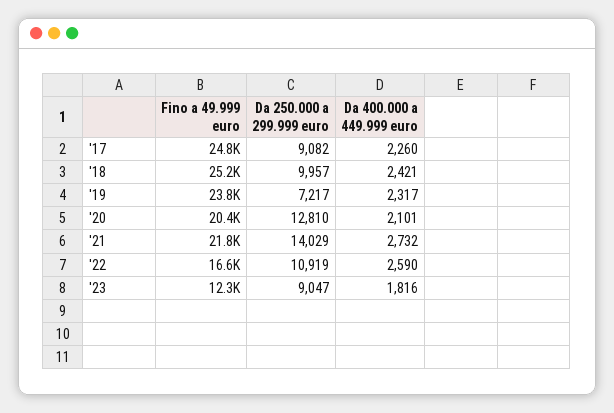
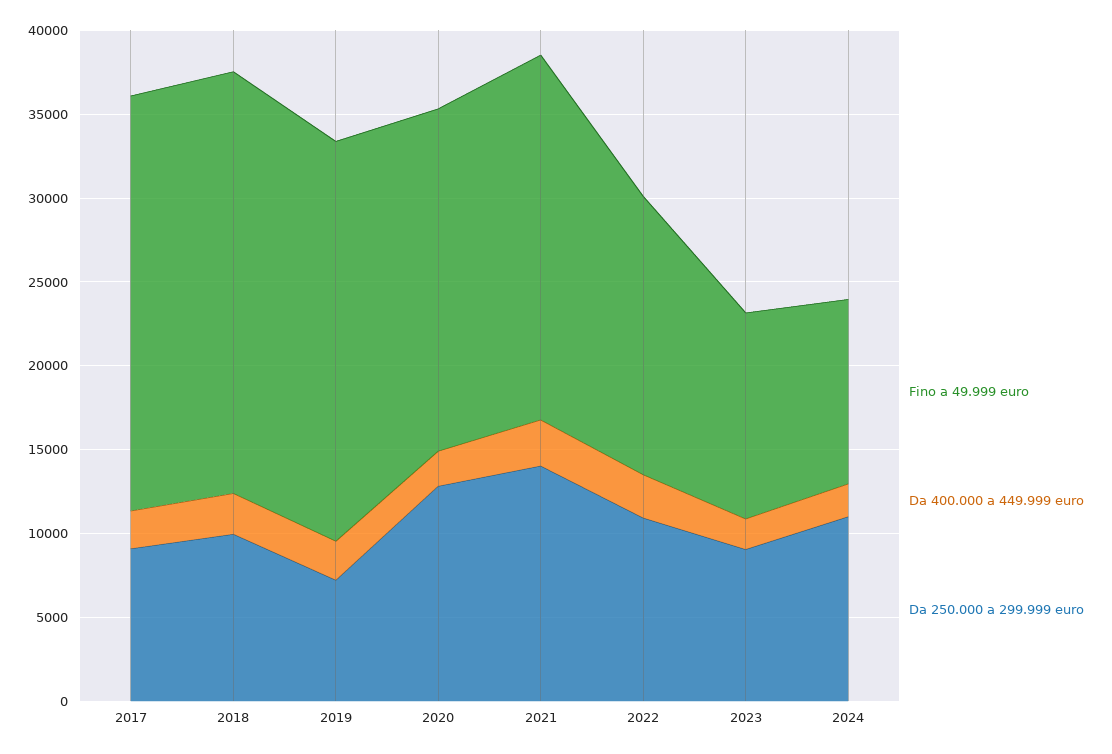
Fino a 49.999 euro, 2024: none -> 11000
Da 400.000 a 449.999 euro, 2024: none -> 2000
Da 250.000 a 299.999 euro, 2024: none -> 11000

